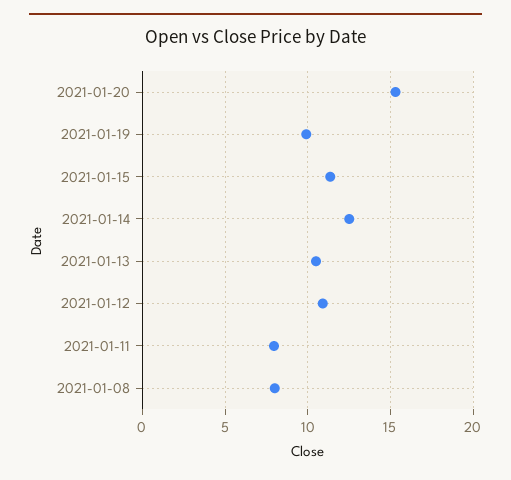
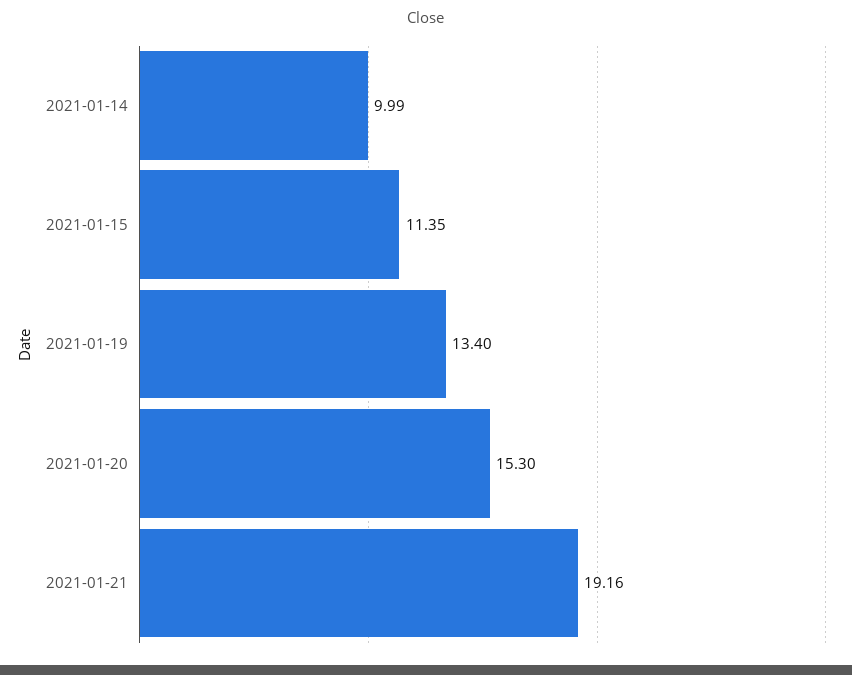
2021-01-19: 10 -> 13.4
2021-01-14: 12.5 -> 9.99
2021-01-13: 10.5 -> none
2021-01-12: 11 -> none
2021-01-11: 8 -> none
2021-01-08: 8 -> none
2021-01-21: none -> 19.16

